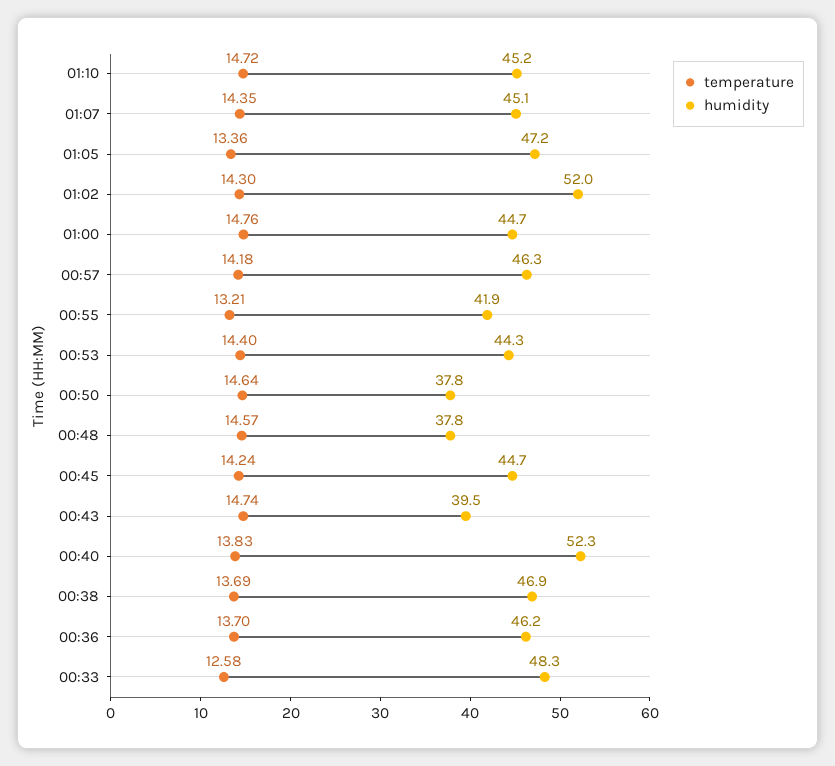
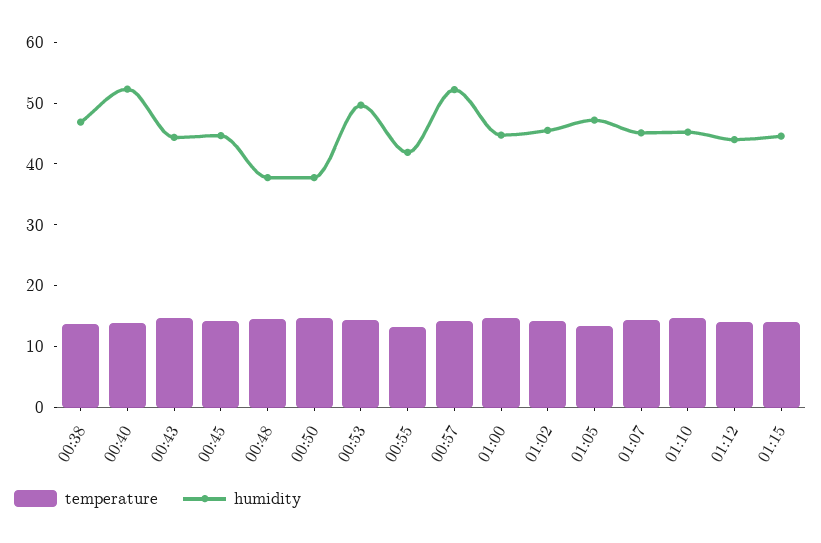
humidity, 01:02: 52 -> 46
humidity, 00:57: 46.3 -> 52
humidity, 00:53: 44.3 -> 50
humidity, 00:43: 39.5 -> 44
temperature, 00:36: 13.7 -> none
humidity, 00:36: 46.2 -> none
temperature, 00:33: 12.58 -> none
humidity, 00:33: 48.3 -> none
temperature, 01:12: none -> 14
humidity, 01:12: none -> 44
temperature, 01:15: none -> 14
humidity, 01:15: none -> 44

